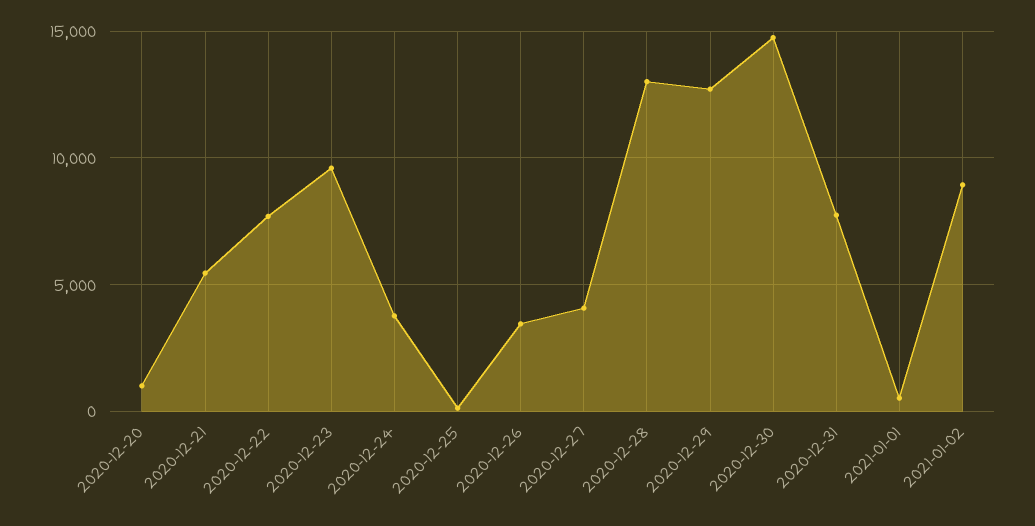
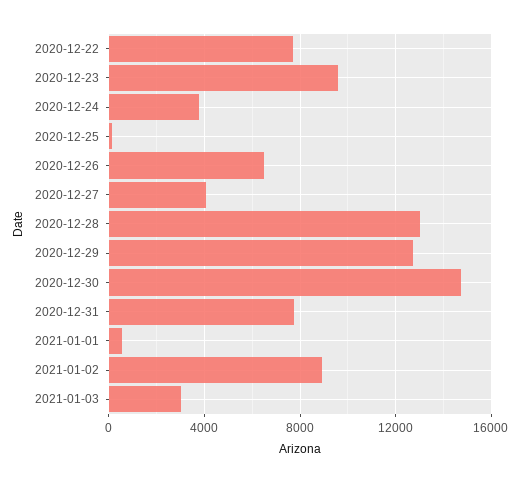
2020-12-20: 1000 -> none
2020-12-21: 5500 -> none
2020-12-26: 3500 -> 6500
2021-01-03: none -> 3000

